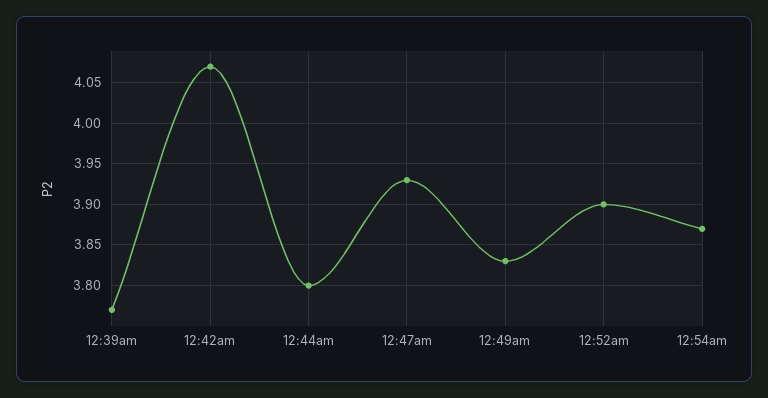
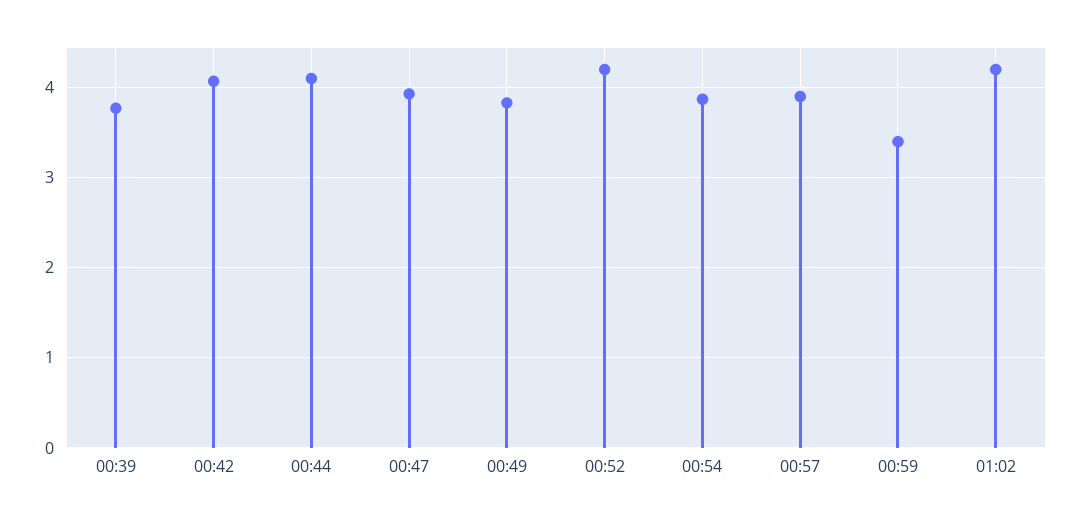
12:44am: 3.8 -> 4.1
12:52am: 3.9 -> 4.2
00:57: none -> 3.9
00:59: none -> 3.4
01:02: none -> 4.2

